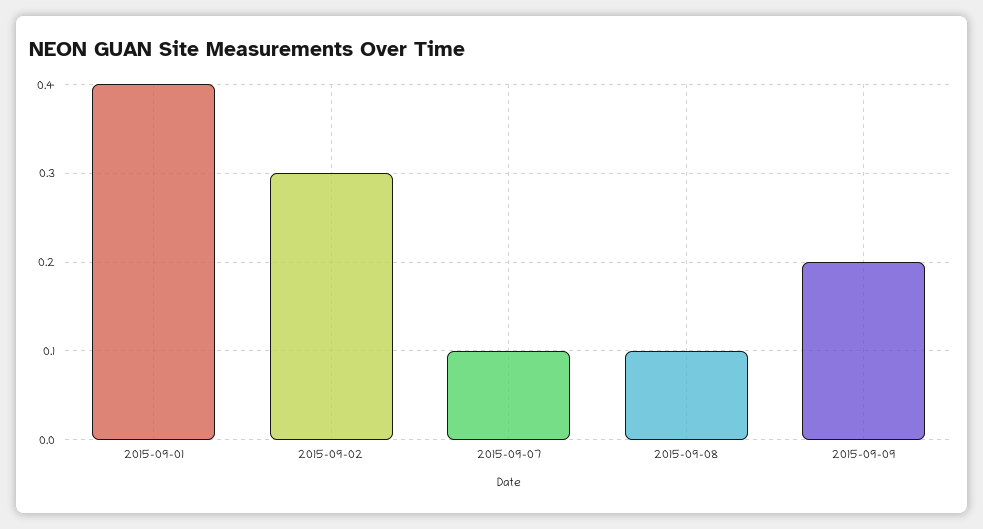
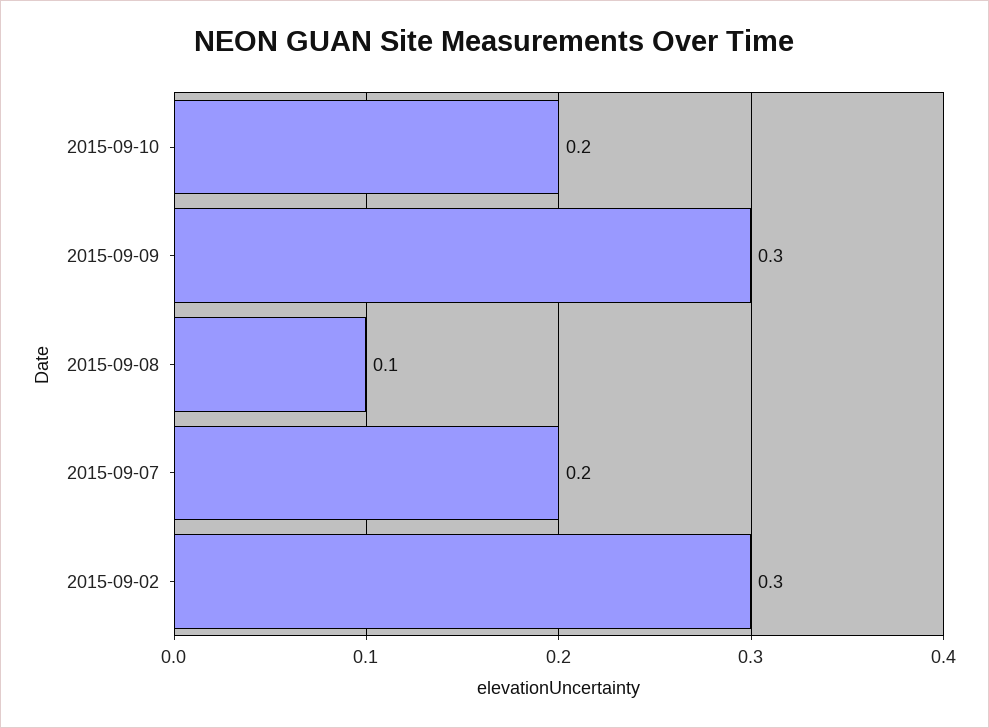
2015-09-01: 0.4 -> none
2015-09-07: 0.1 -> 0.2
2015-09-09: 0.2 -> 0.3
2015-09-10: none -> 0.2

